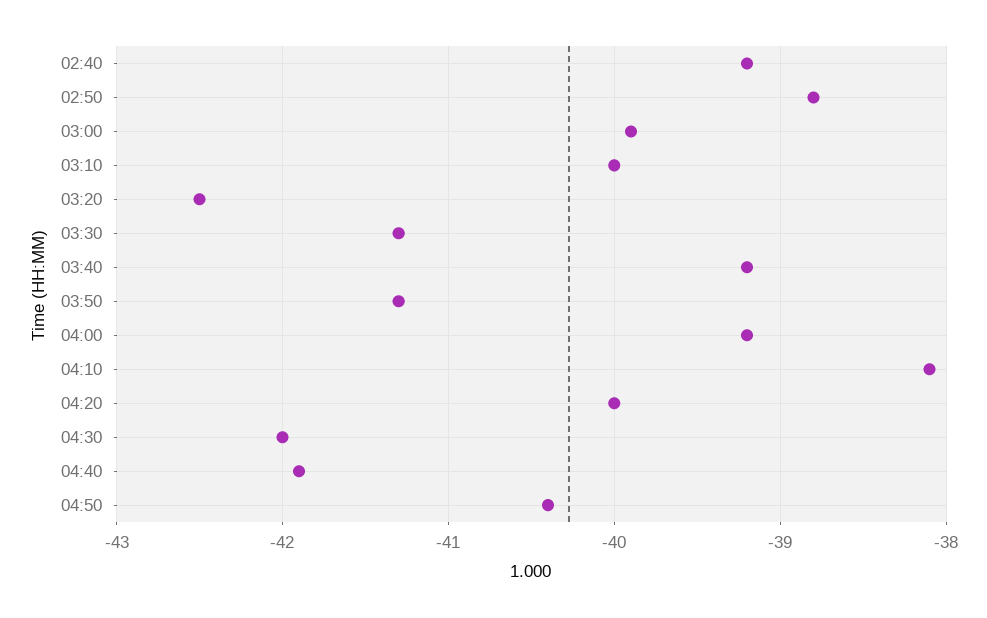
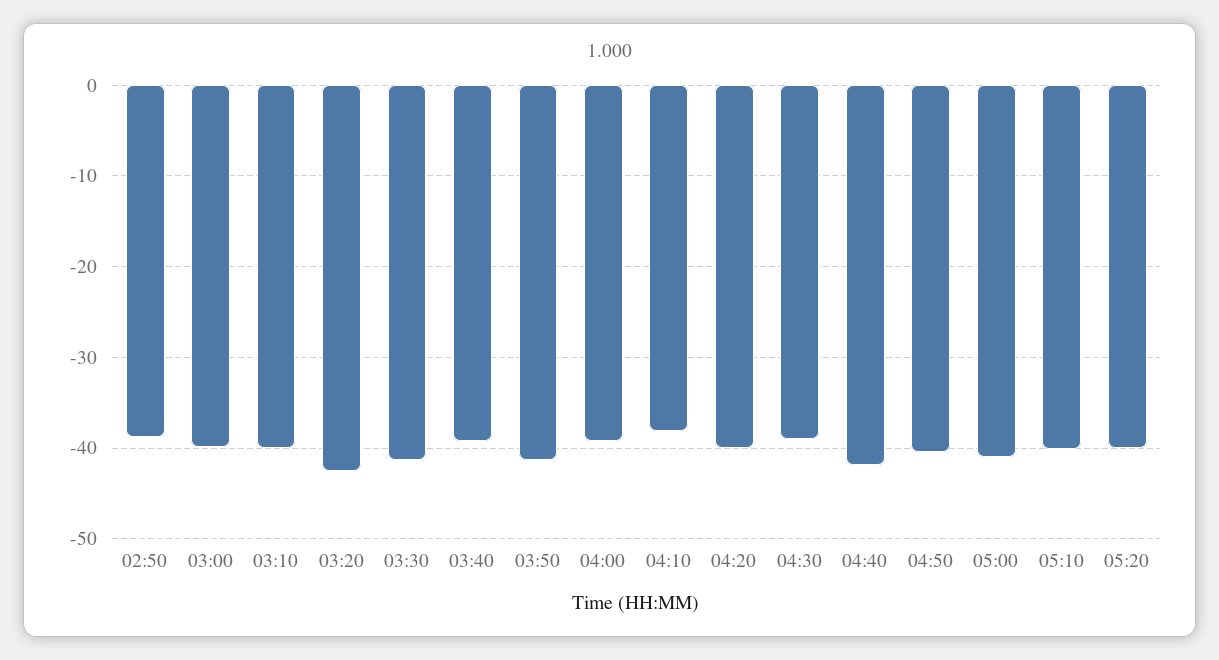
02:40: -39.2 -> none
04:30: -42 -> -39
05:00: none -> -41
05:10: none -> -40
05:20: none -> -40

